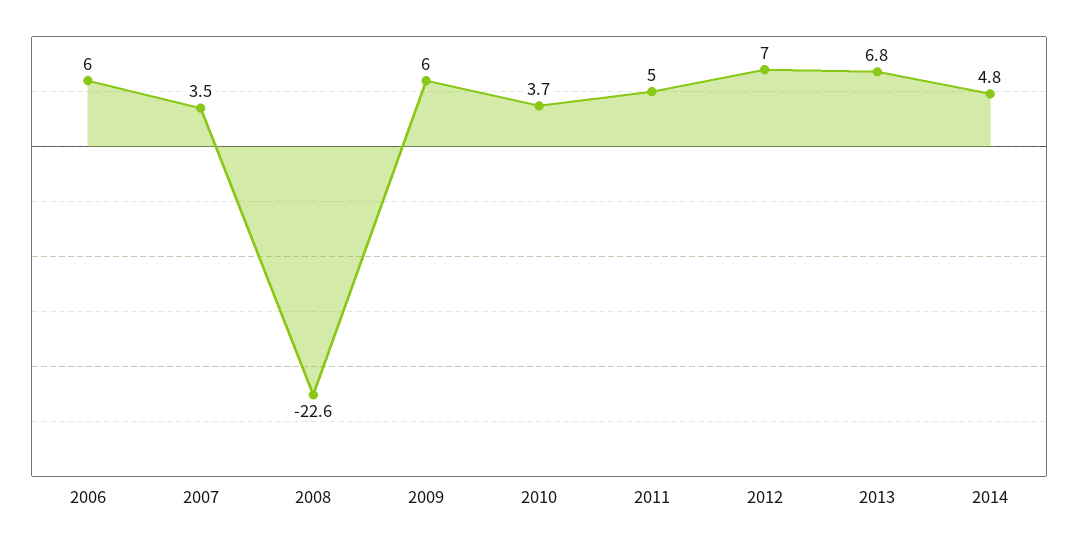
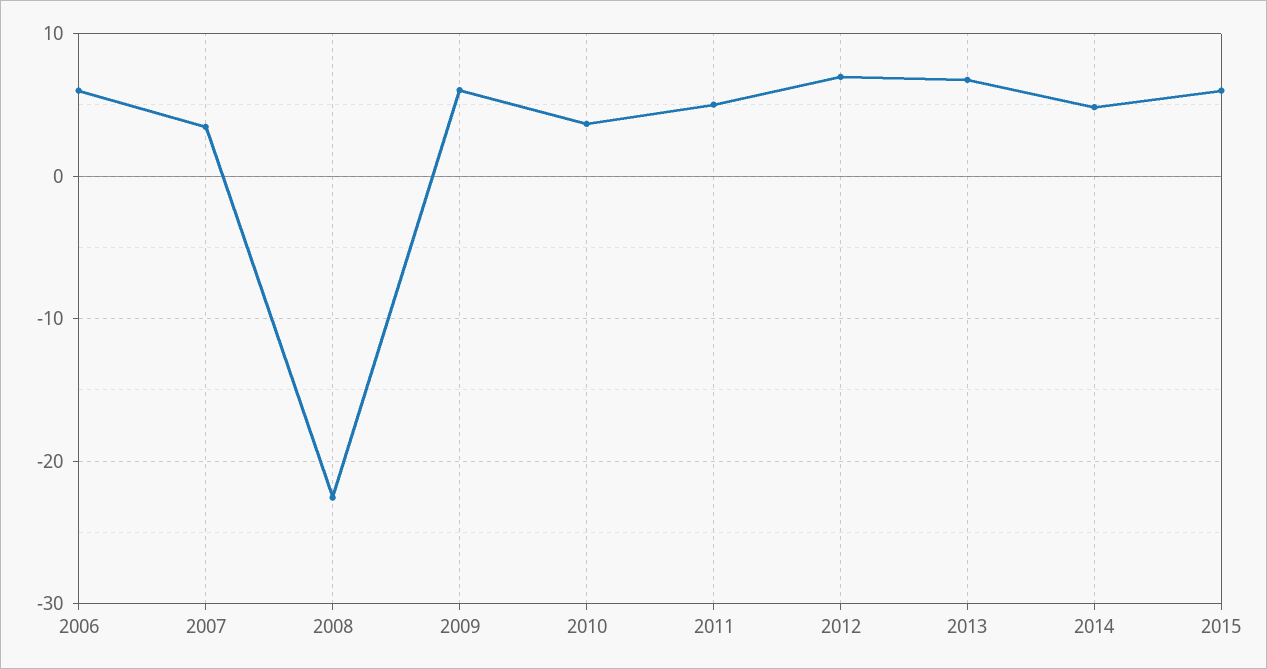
2015: none -> 6

